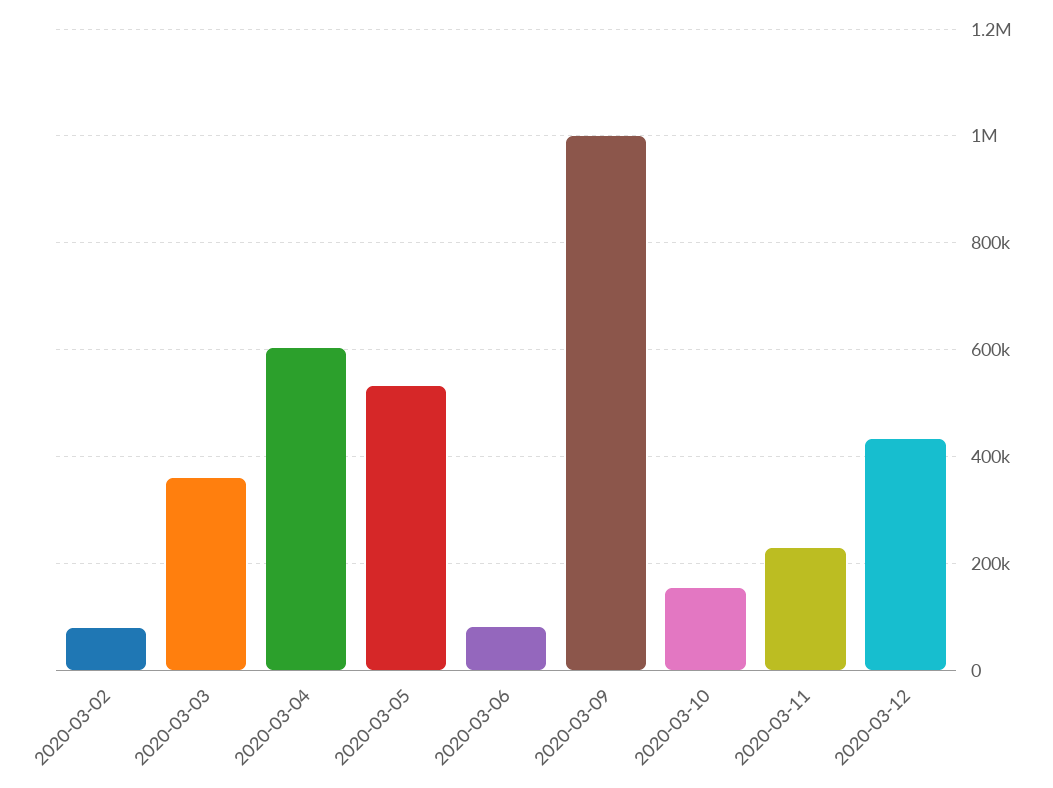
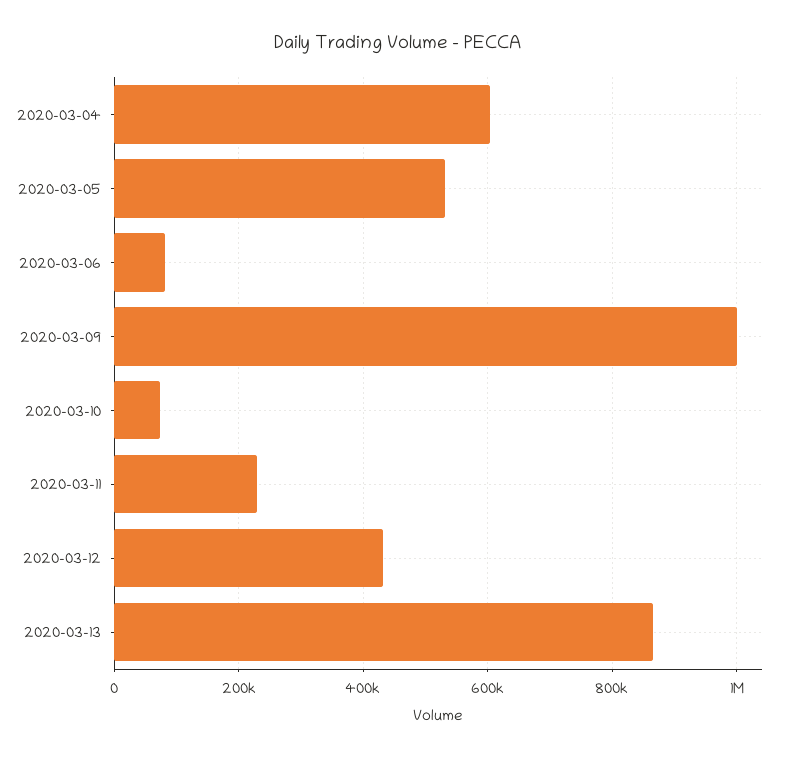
2020-03-02: 80000 -> none
2020-03-03: 360000 -> none
2020-03-10: 160000 -> 80000
2020-03-13: none -> 860000

